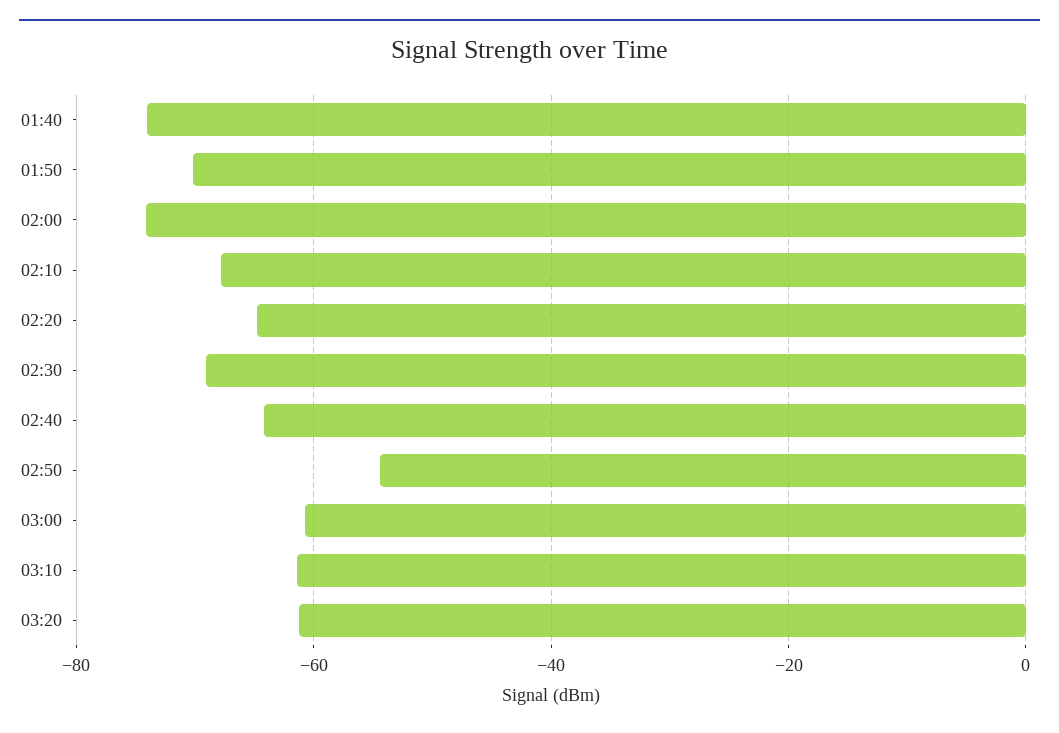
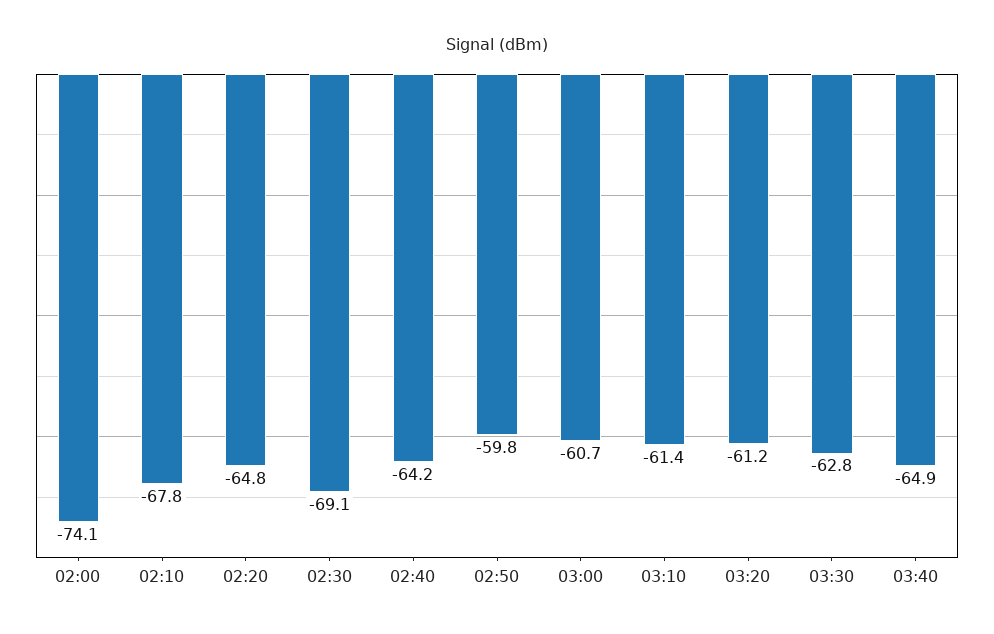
01:40: -74 -> none
01:50: -70 -> none
02:50: -54 -> -59.8
03:30: none -> -62.8
03:40: none -> -64.9

